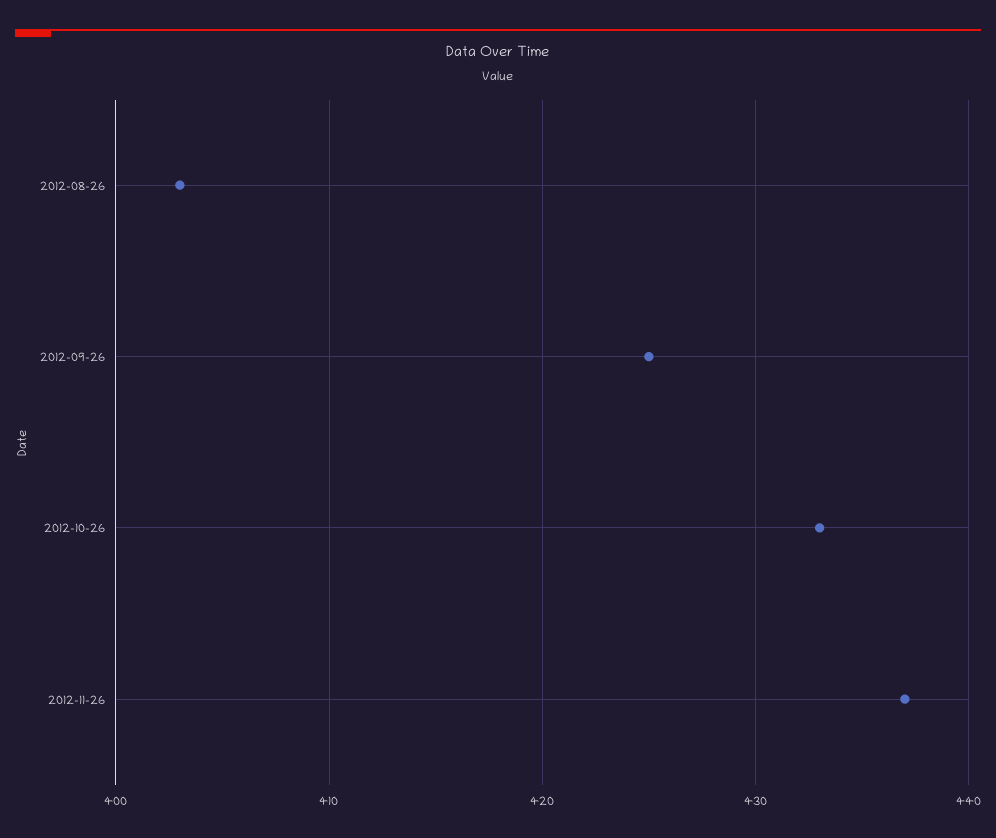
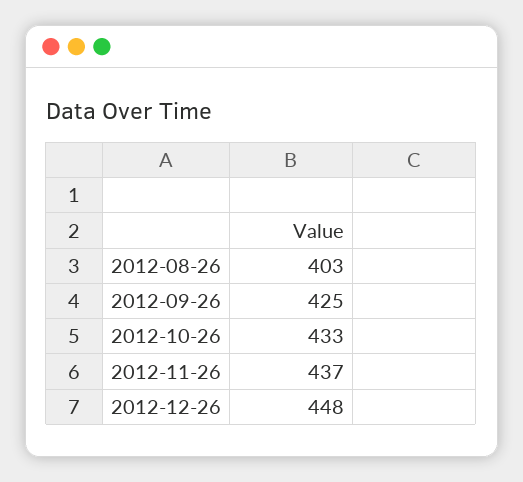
2012-12-26: none -> 448

